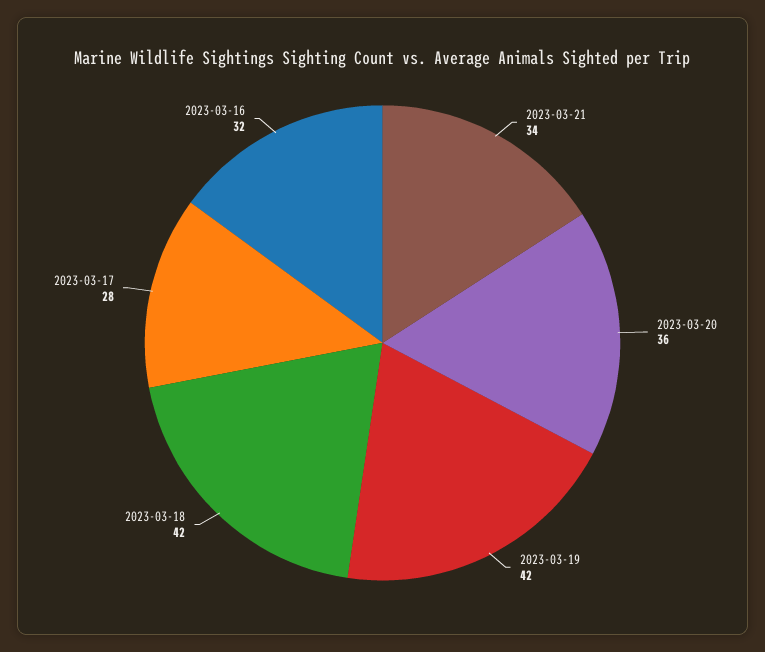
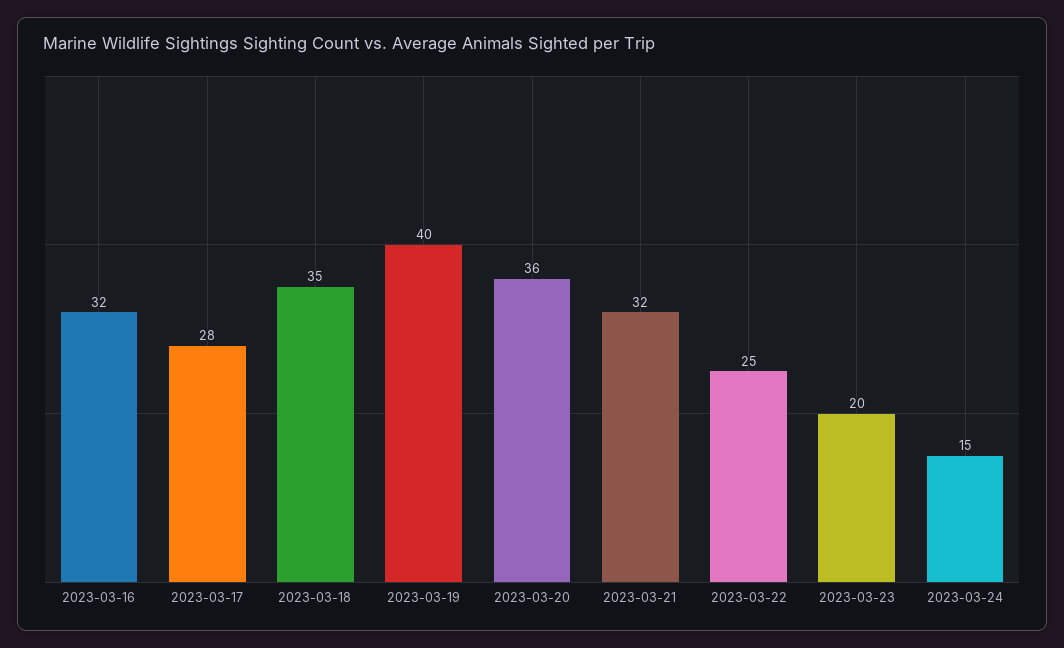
2023-03-21: 34 -> 32
2023-03-19: 42 -> 40
2023-03-18: 42 -> 35
2023-03-22: none -> 25
2023-03-23: none -> 20
2023-03-24: none -> 15

